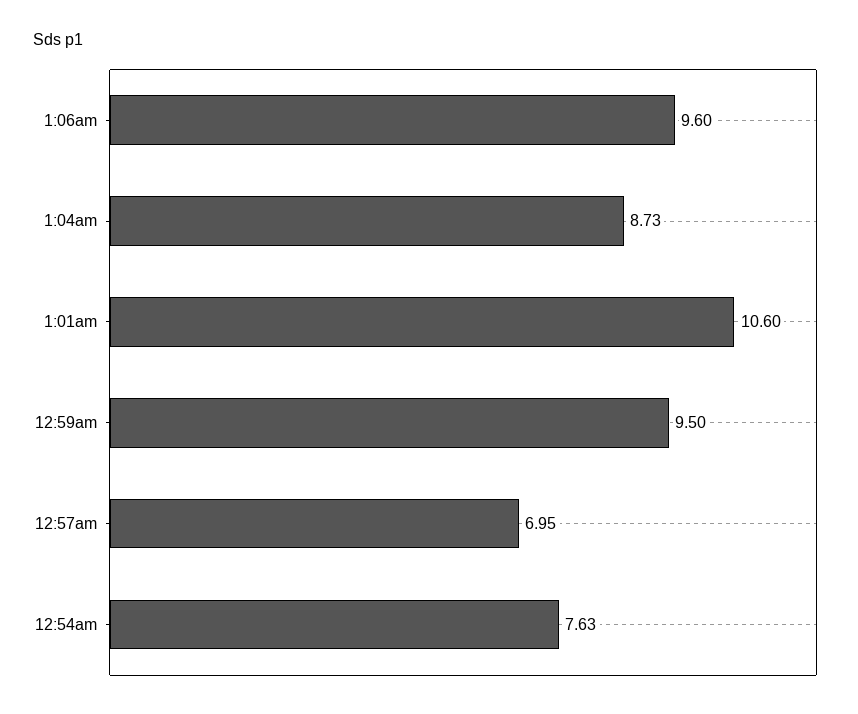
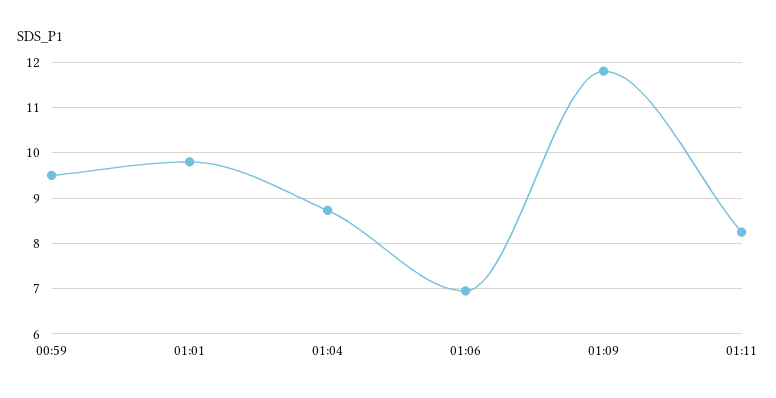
1:06am: 9.6 -> 7
1:01am: 10.6 -> 9.8
12:57am: 6.95 -> none
12:54am: 7.63 -> none
01:09: none -> 11.8
01:11: none -> 8.2

